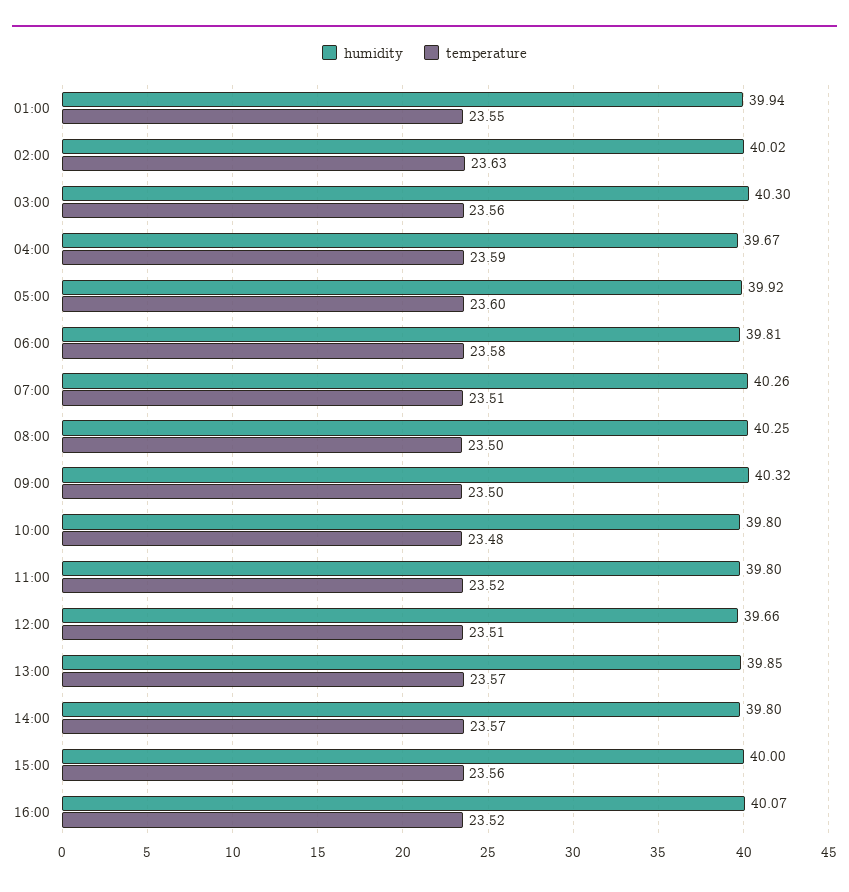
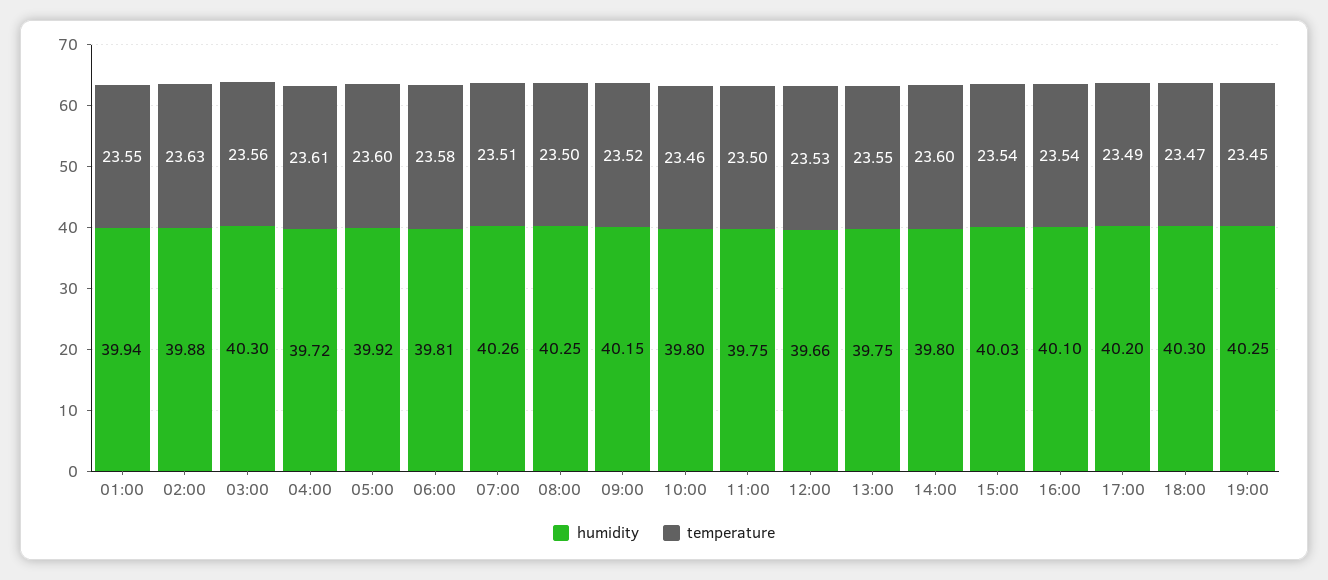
humidity, 02:00: 40.02 -> 39.88
humidity, 04:00: 39.67 -> 39.72
temperature, 04:00: 23.59 -> 23.61
humidity, 09:00: 40.32 -> 40.15
temperature, 09:00: 23.5 -> 23.52
temperature, 10:00: 23.48 -> 23.46
humidity, 11:00: 39.8 -> 39.75
temperature, 11:00: 23.52 -> 23.5
temperature, 12:00: 23.51 -> 23.53
humidity, 13:00: 39.85 -> 39.75
temperature, 13:00: 23.57 -> 23.55
temperature, 14:00: 23.57 -> 23.6
humidity, 15:00: 40 -> 40.03
temperature, 15:00: 23.56 -> 23.54
humidity, 16:00: 40.07 -> 40.1
temperature, 16:00: 23.52 -> 23.54
humidity, 17:00: none -> 40.2
temperature, 17:00: none -> 23.49
humidity, 18:00: none -> 40.3
temperature, 18:00: none -> 23.47
humidity, 19:00: none -> 40.25
temperature, 19:00: none -> 23.45

